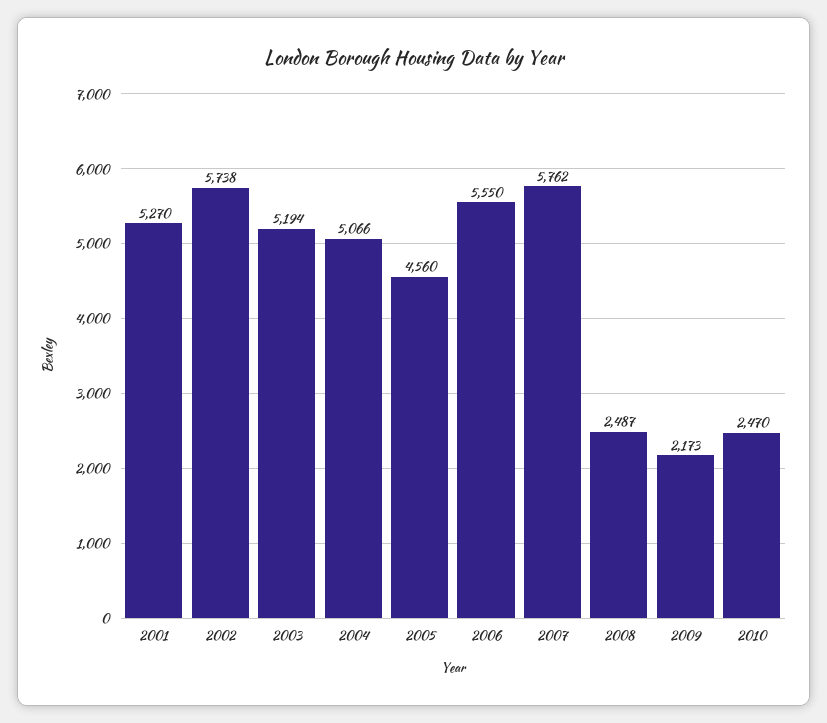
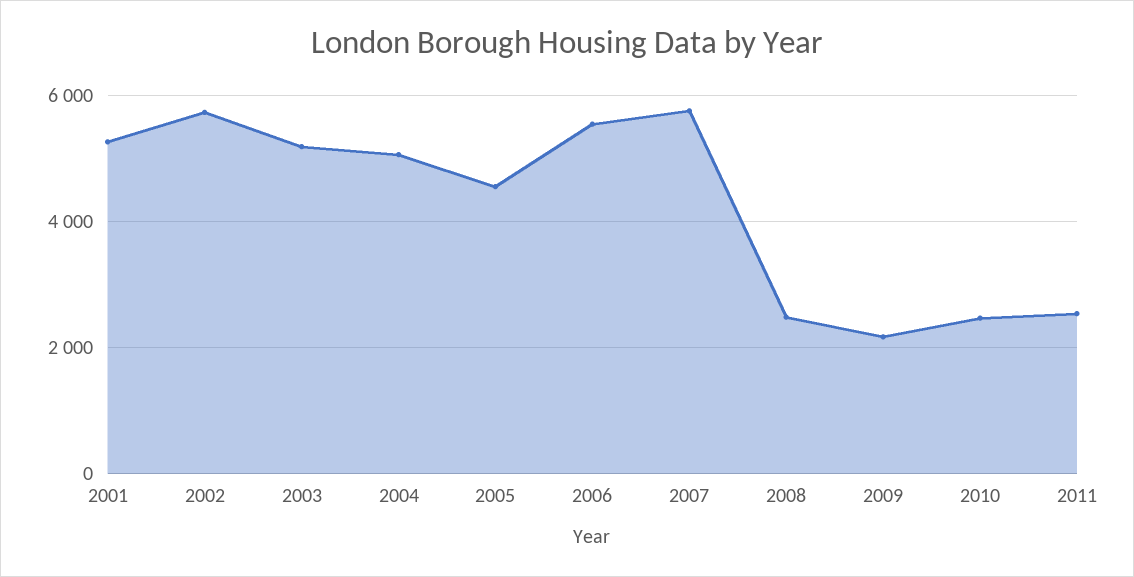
2011: none -> 2600

